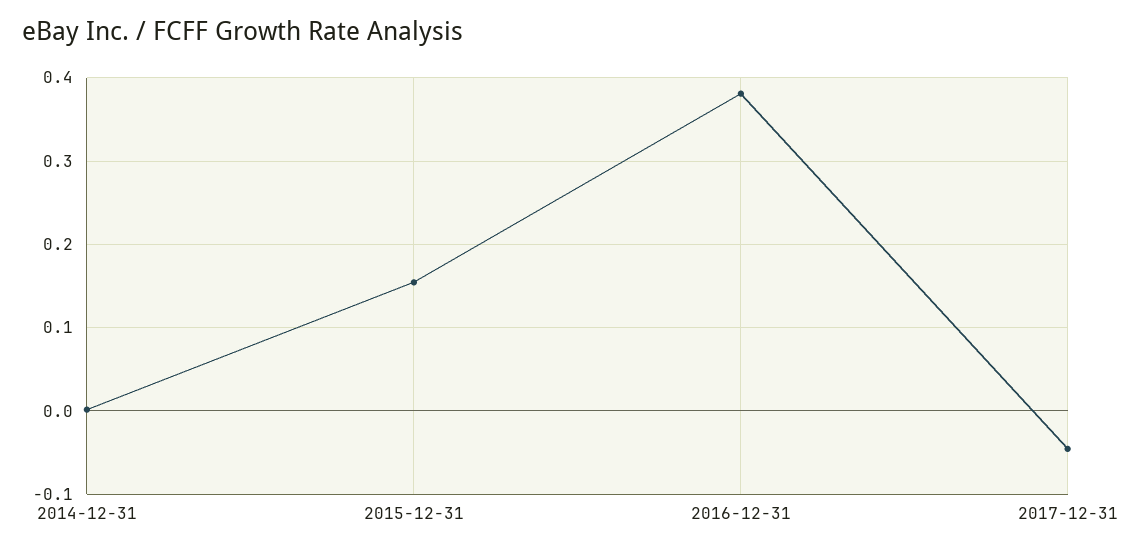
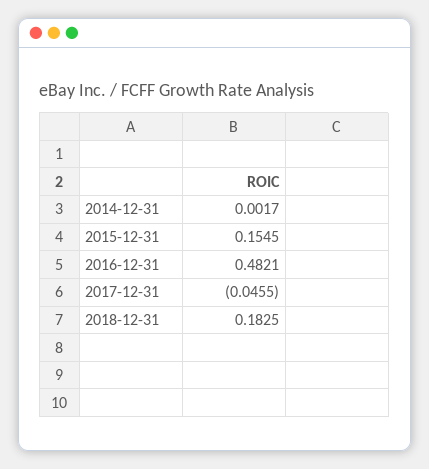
2016-12-31: 0.38 -> 0.4821
2018-12-31: none -> 0.1825

